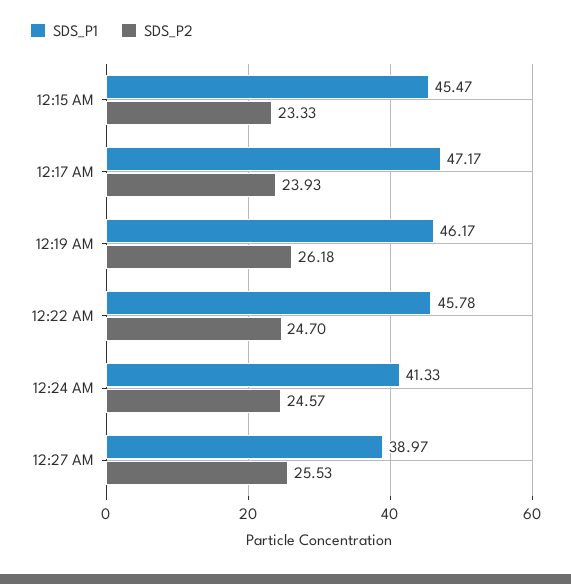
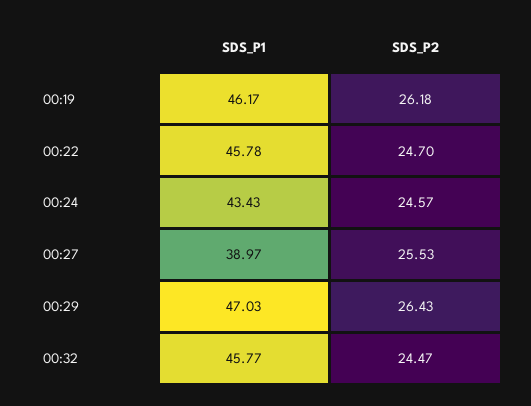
SDS_P1, 12:15 AM: 45.47 -> none
SDS_P2, 12:15 AM: 23.33 -> none
SDS_P1, 12:17 AM: 47.17 -> none
SDS_P2, 12:17 AM: 23.93 -> none
SDS_P1, 12:24 AM: 41.33 -> 43.43
SDS_P1, 00:29: none -> 47.03
SDS_P2, 00:29: none -> 26.43
SDS_P1, 00:32: none -> 45.77
SDS_P2, 00:32: none -> 24.47

